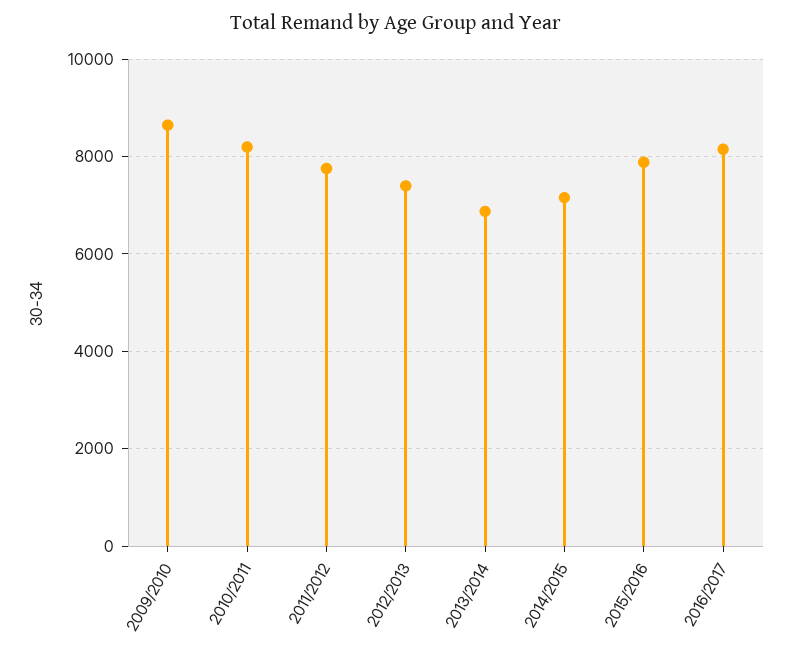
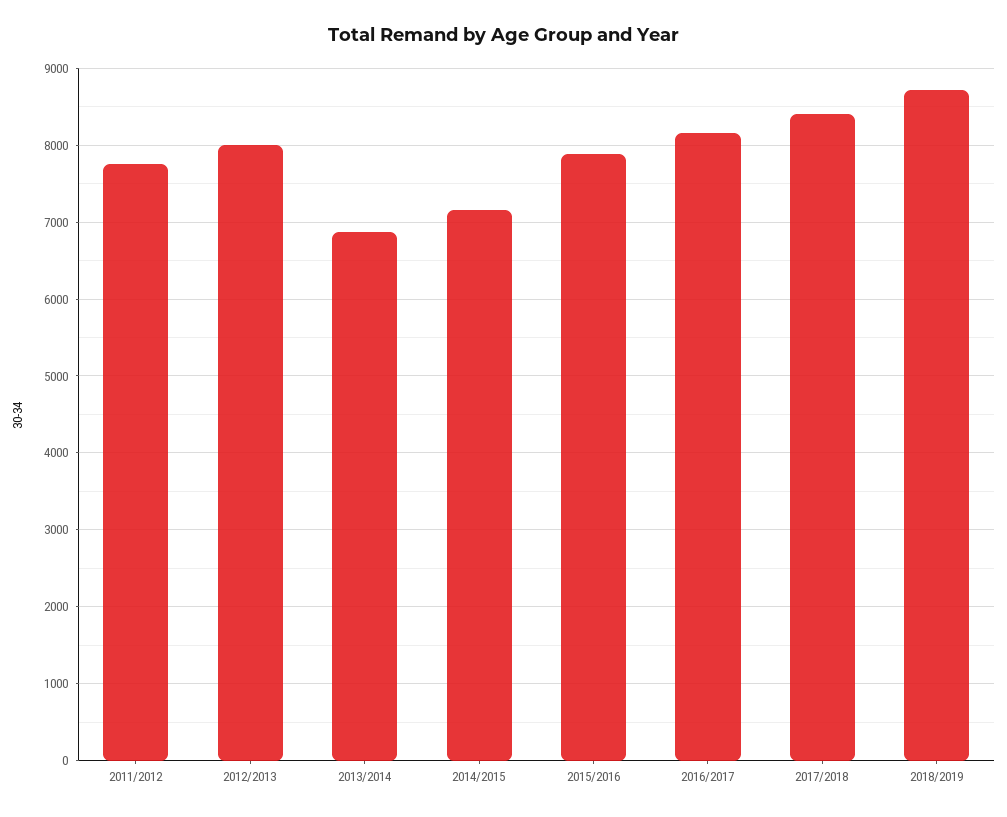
2009/2010: 8600 -> none
2010/2011: 8200 -> none
2012/2013: 7400 -> 8000
2017/2018: none -> 8400
2018/2019: none -> 8700

